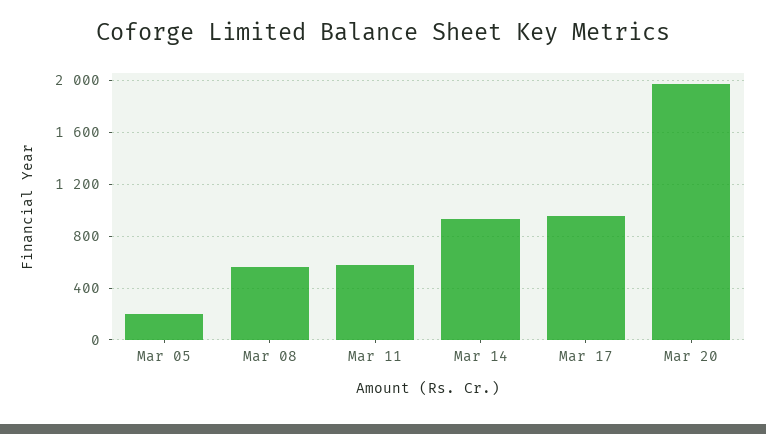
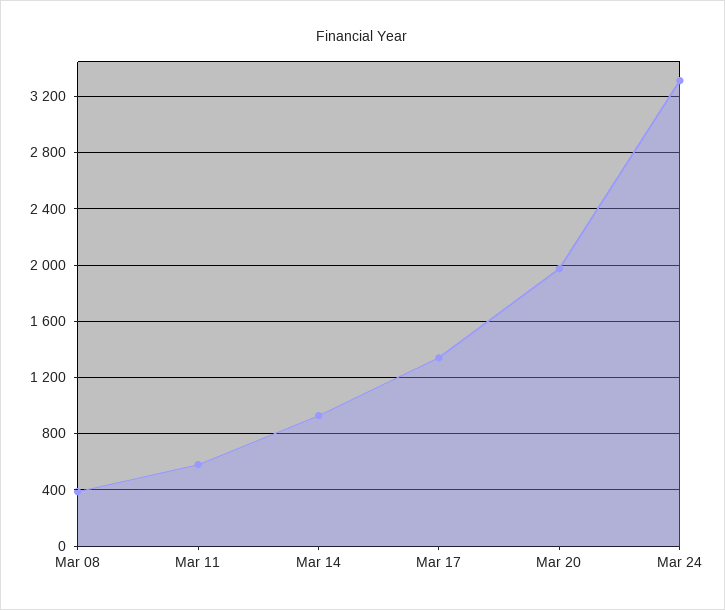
Mar 05: 200 -> none
Mar 08: 550 -> 400
Mar 17: 950 -> 1350
Mar 24: none -> 3300

